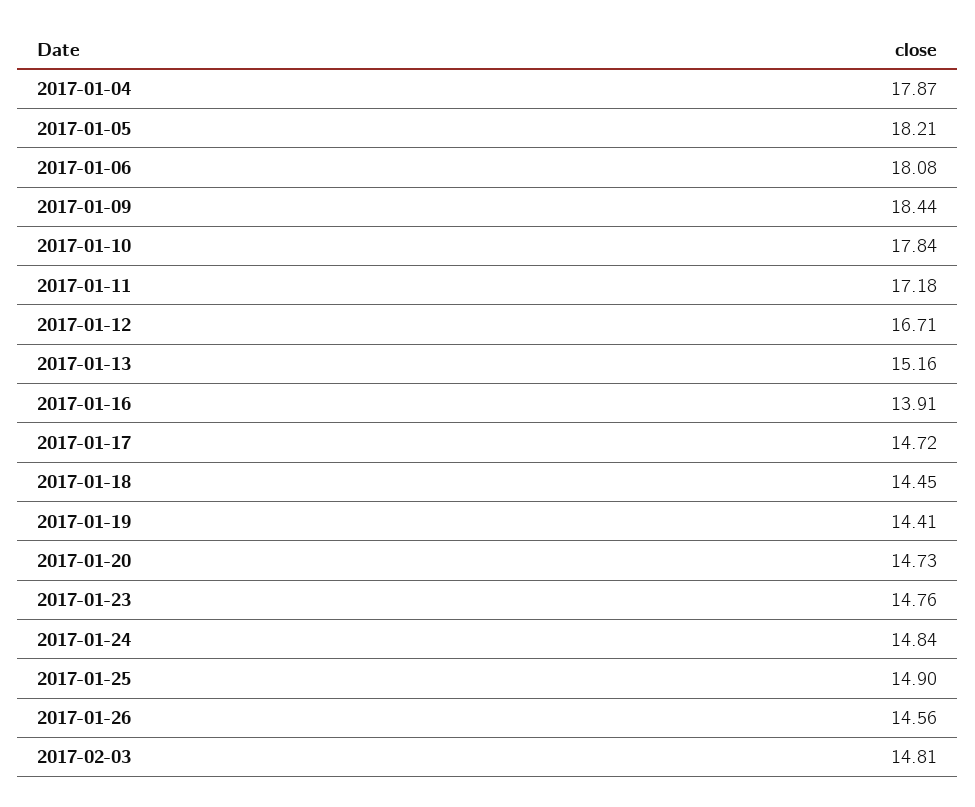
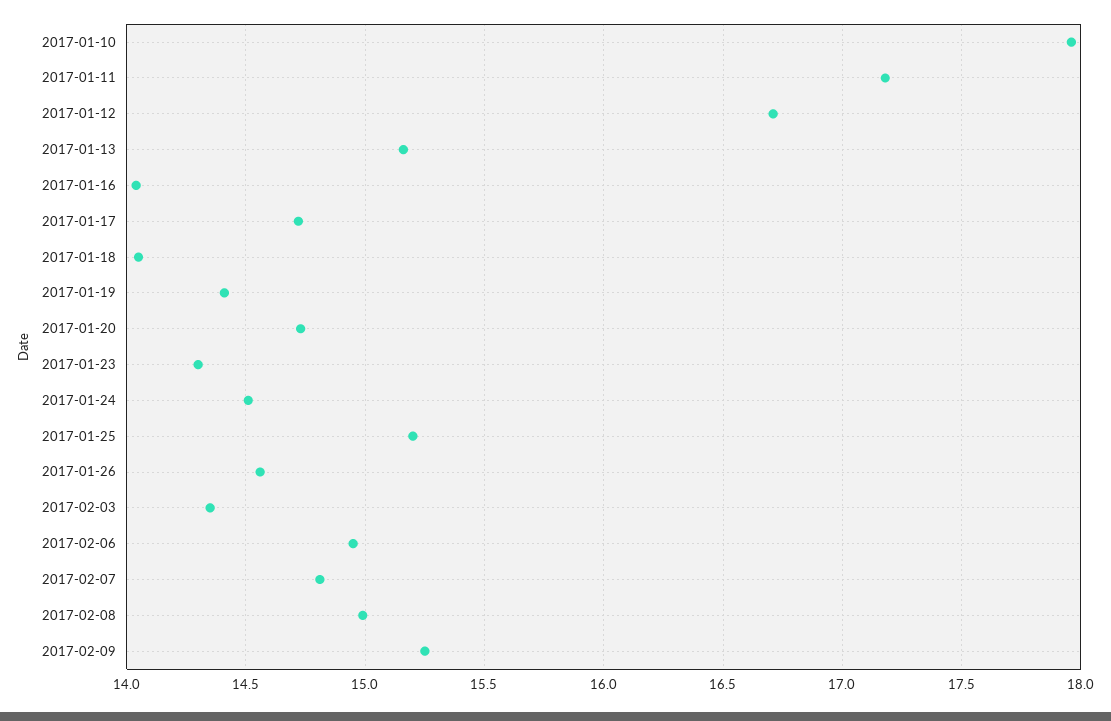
2017-01-04: 17.87 -> none
2017-01-05: 18.21 -> none
2017-01-06: 18.08 -> none
2017-01-09: 18.44 -> none
2017-01-10: 17.84 -> 17.95
2017-01-16: 13.91 -> 14.05
2017-01-18: 14.45 -> 14.05
2017-01-23: 14.76 -> 14.3
2017-01-24: 14.84 -> 14.5
2017-01-25: 14.9 -> 15.2
2017-02-03: 14.81 -> 14.35
2017-02-06: none -> 14.95
2017-02-07: none -> 14.8
2017-02-08: none -> 15
2017-02-09: none -> 15.25

